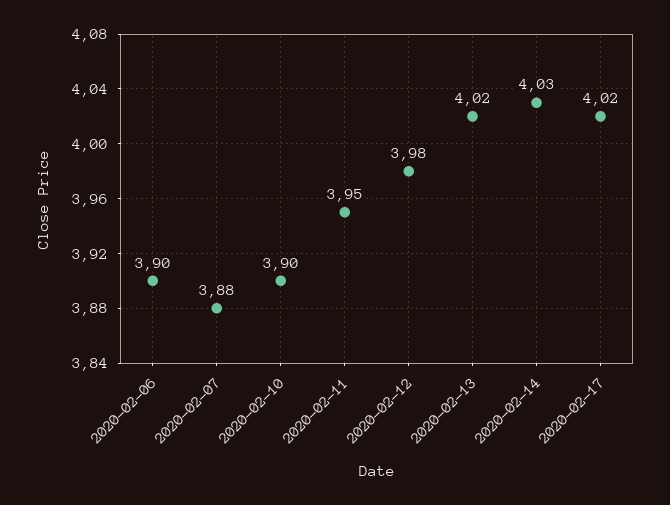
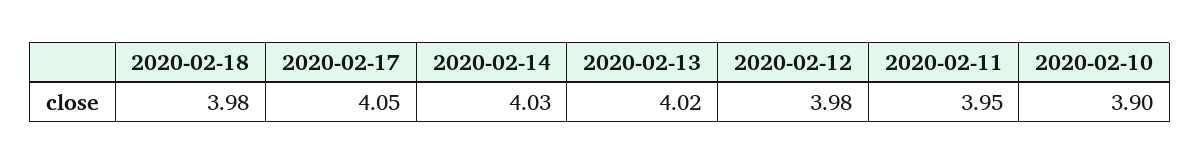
2020-02-06: 3.9 -> none
2020-02-07: 3.88 -> none
2020-02-17: 4.02 -> 4.05
2020-02-18: none -> 3.98

